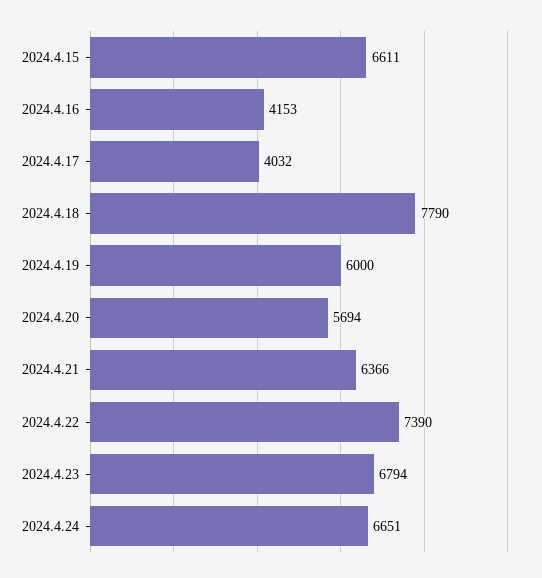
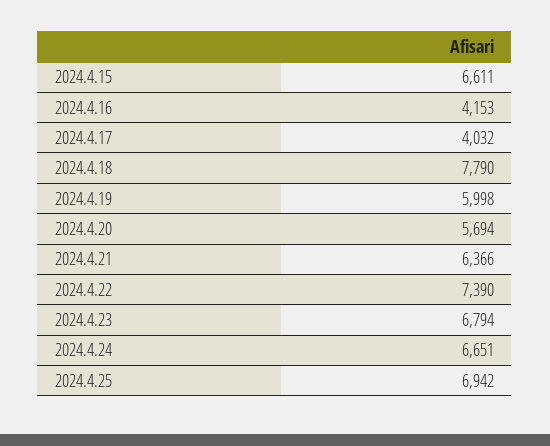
2024.4.19: 6000 -> 5998
2024.4.25: none -> 6942

